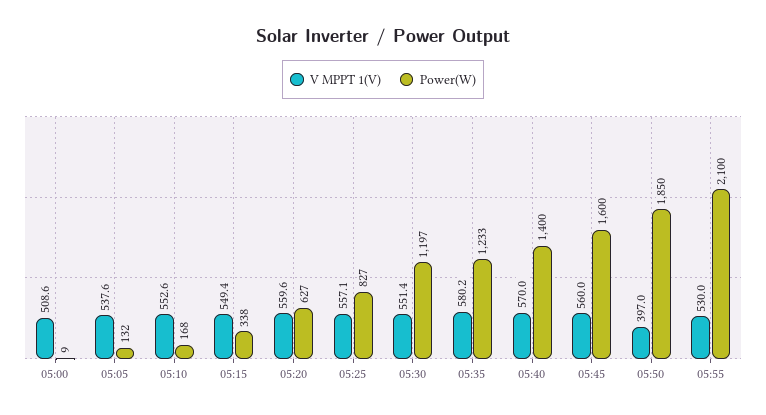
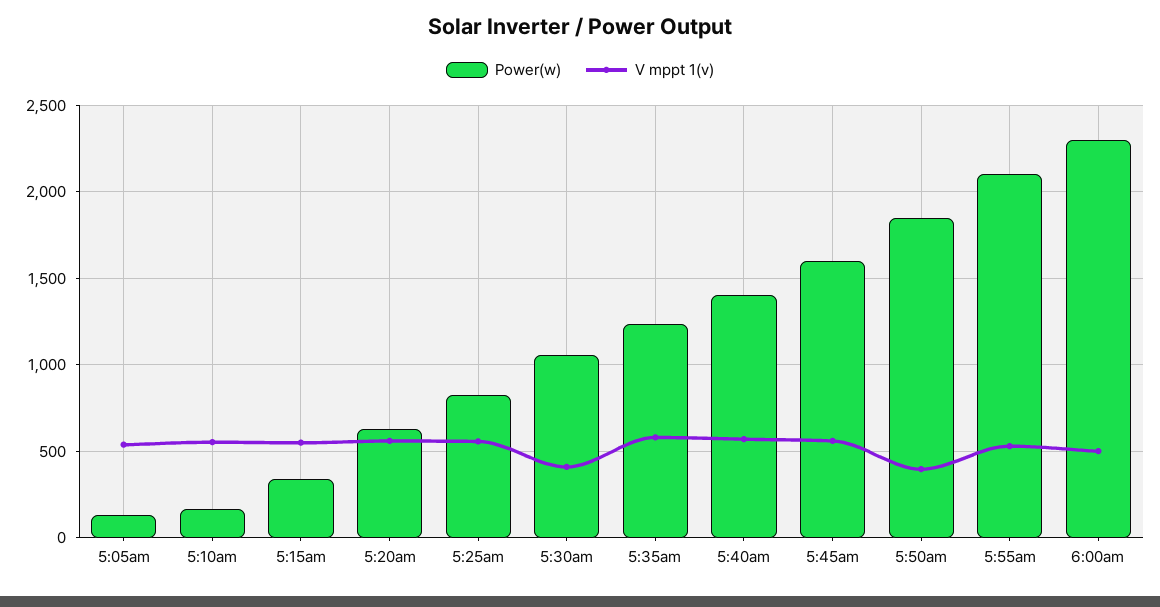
V MPPT 1(V), 05:00: 508.6 -> none
Power(W), 05:00: 9 -> none
V MPPT 1(V), 05:30: 551.4 -> 400
Power(W), 05:30: 1197 -> 1050
Power(W), 6:00am: none -> 2300
V MPPT 1(V), 6:00am: none -> 500

